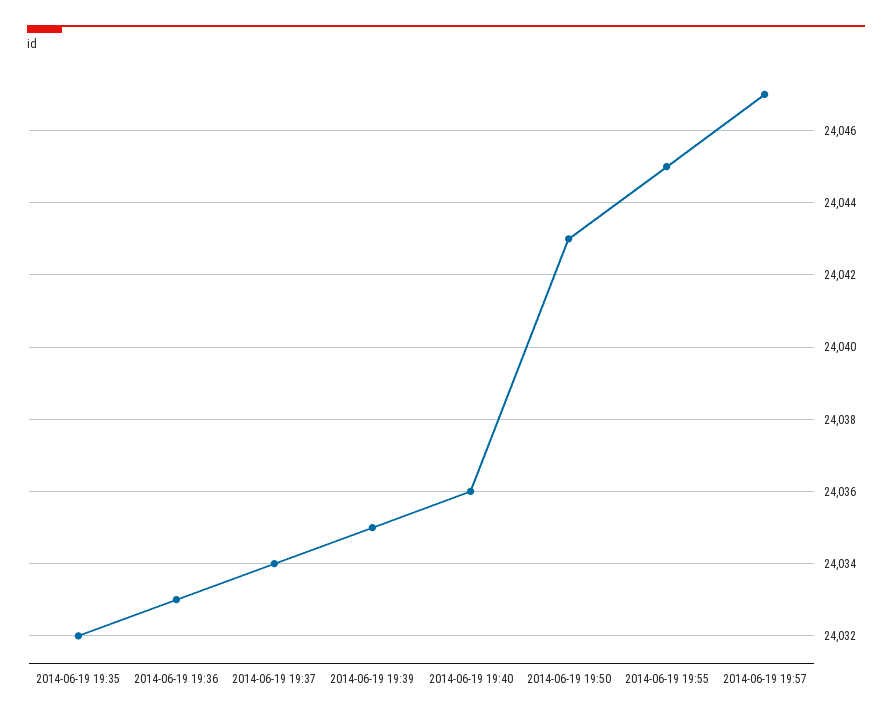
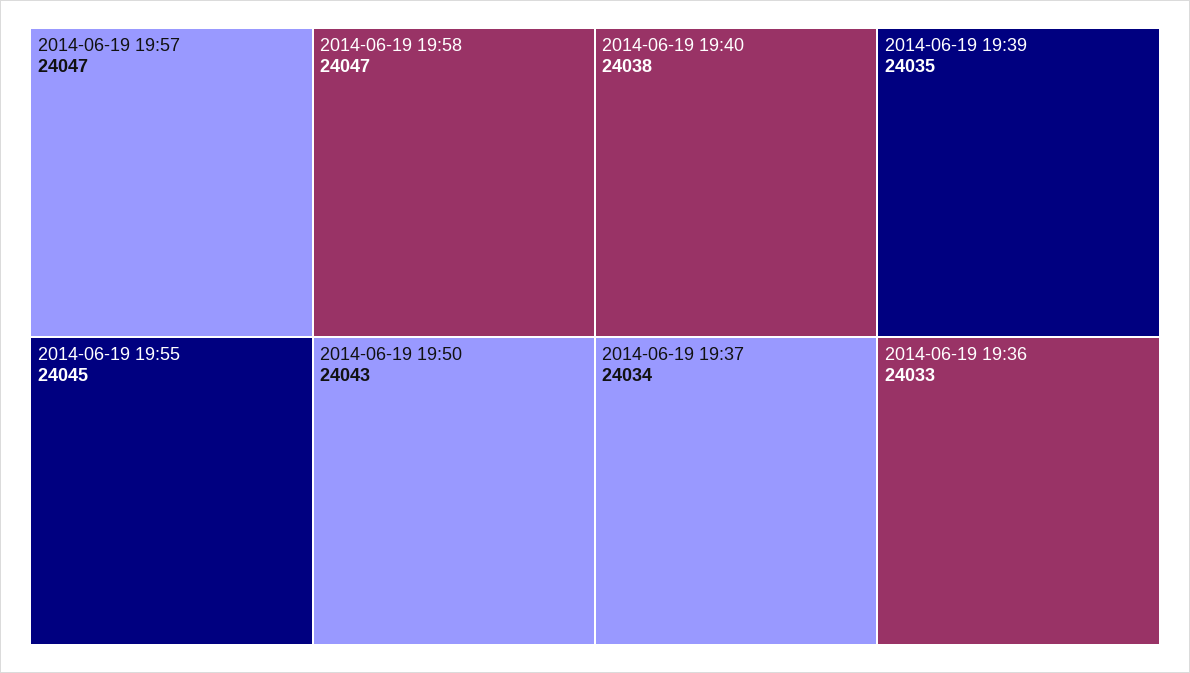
2014-06-19 19:35: 24032 -> none
2014-06-19 19:40: 24036 -> 24038
2014-06-19 19:58: none -> 24047

